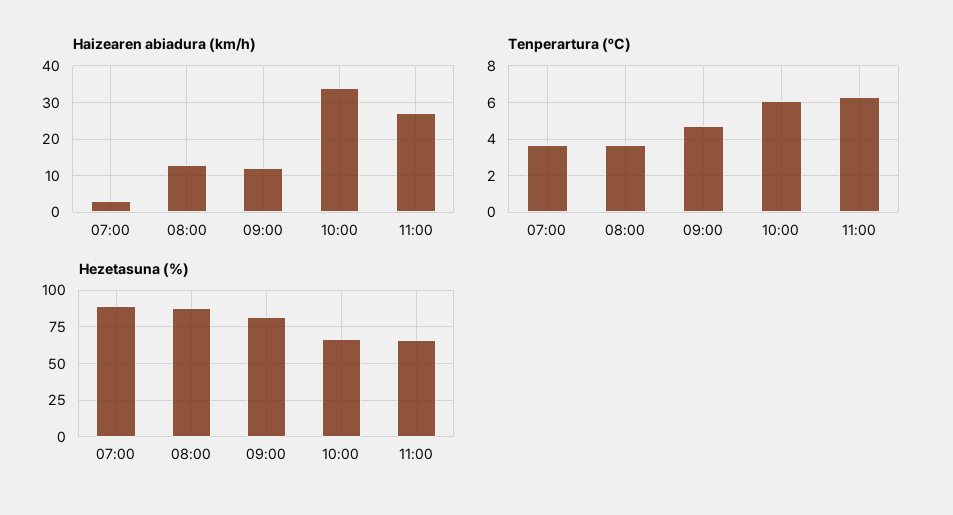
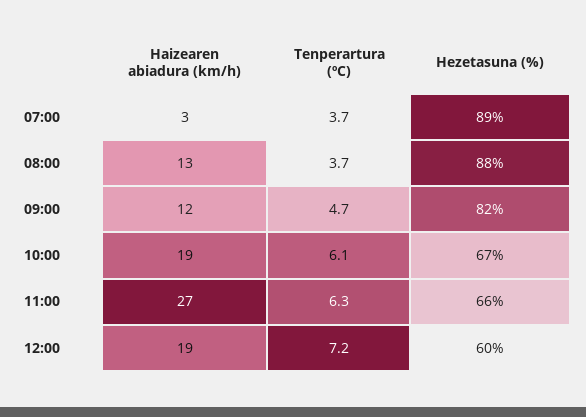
Haizearen abiadura (km/h), 10:00: 35 -> 19
Haizearen abiadura (km/h), 12:00: none -> 19
Tenperartura (ºC), 12:00: none -> 7.2
Hezetasuna (%), 12:00: none -> 60

